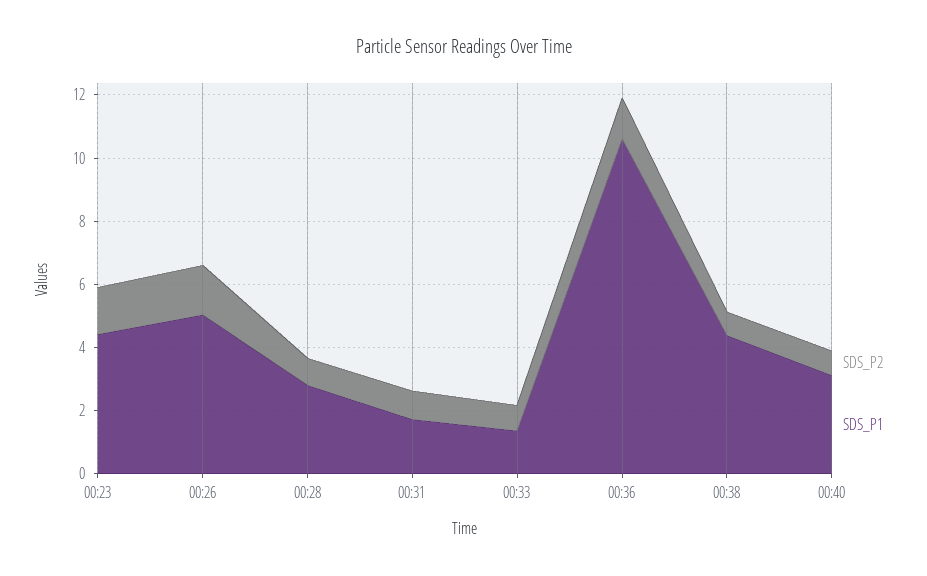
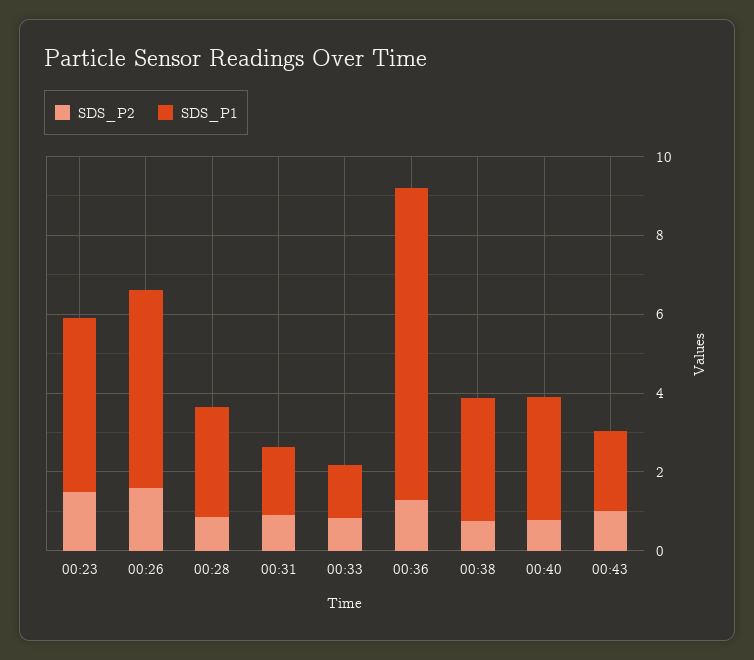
SDS_P1, 00:36: 10.5 -> 8
SDS_P1, 00:38: 4.5 -> 3
SDS_P2, 00:43: none -> 1
SDS_P1, 00:43: none -> 2

